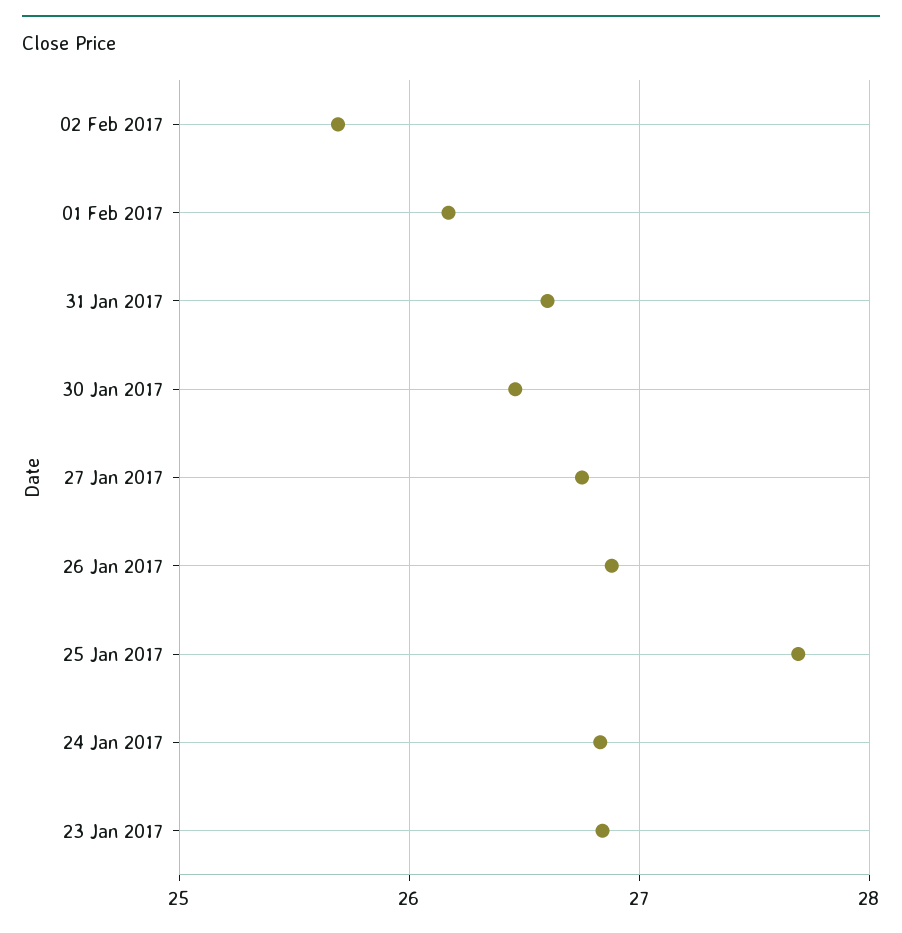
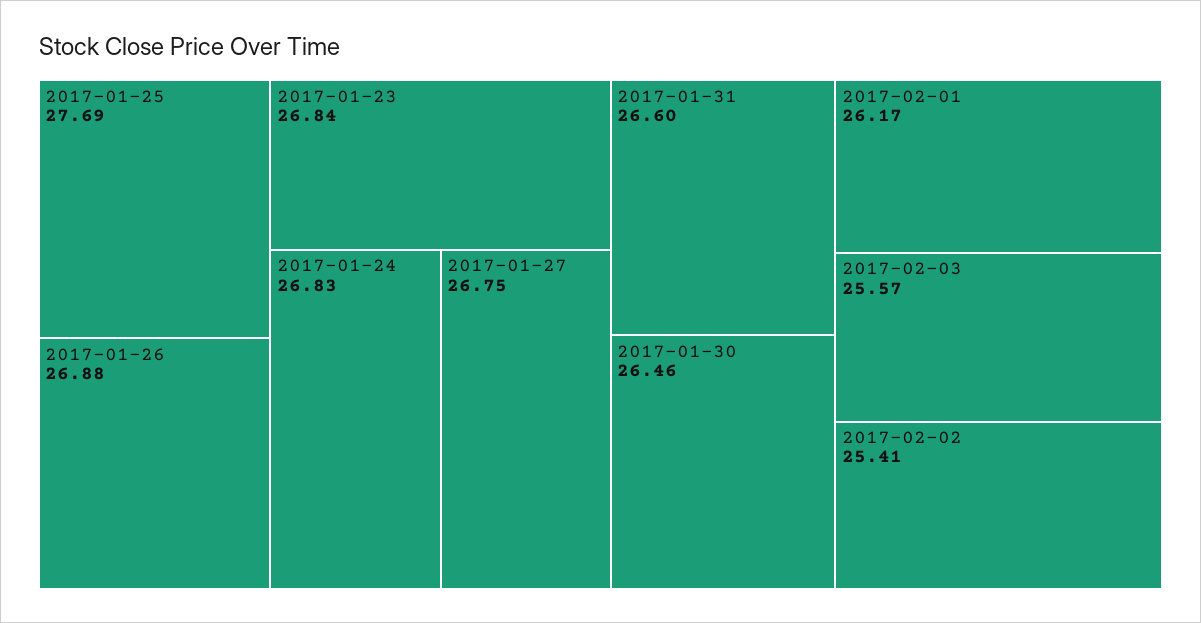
02 Feb 2017: 25.7 -> 25.41
2017-02-03: none -> 25.57

